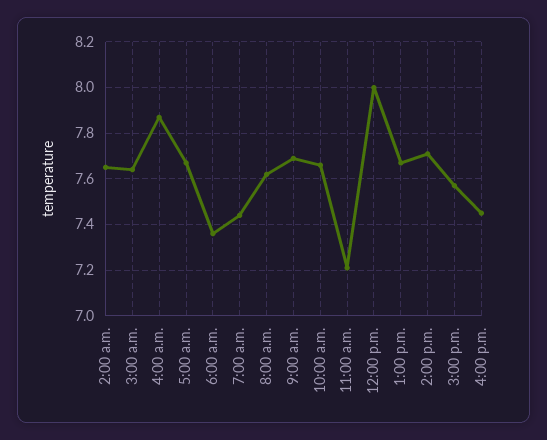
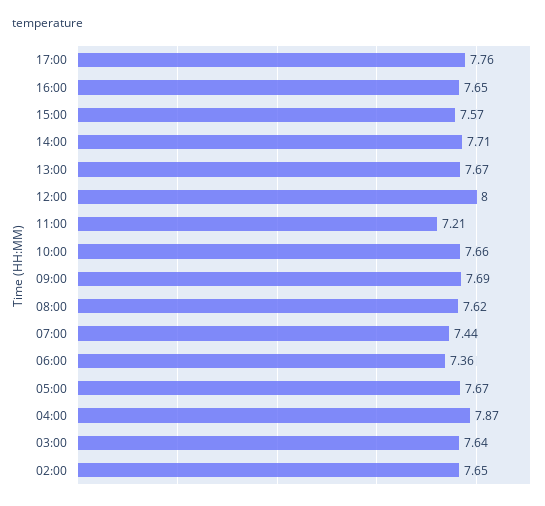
4:00 p.m.: 7.45 -> 7.65
17:00: none -> 7.76

